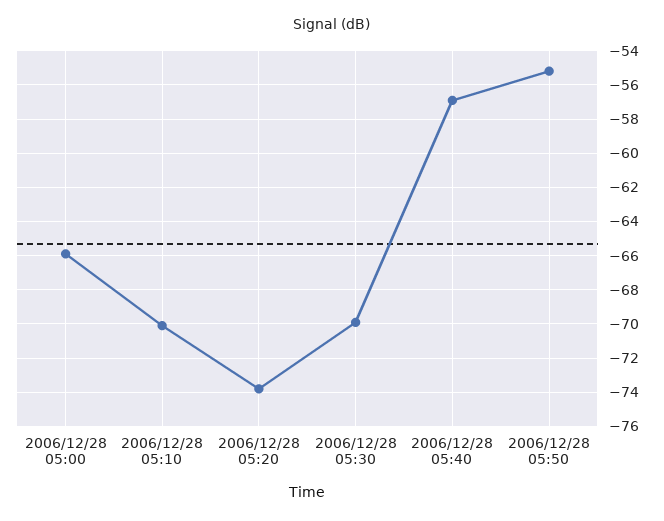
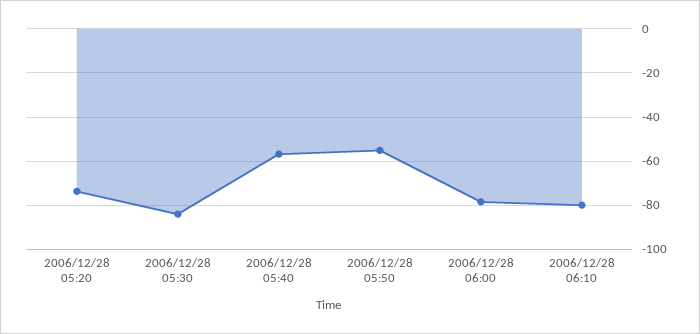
2006/12/28 05:00: -66 -> none
2006/12/28 05:10: -70 -> none
2006/12/28 05:30: -70 -> -85
2006/12/28 06:00: none -> -80
2006/12/28 06:10: none -> -80

